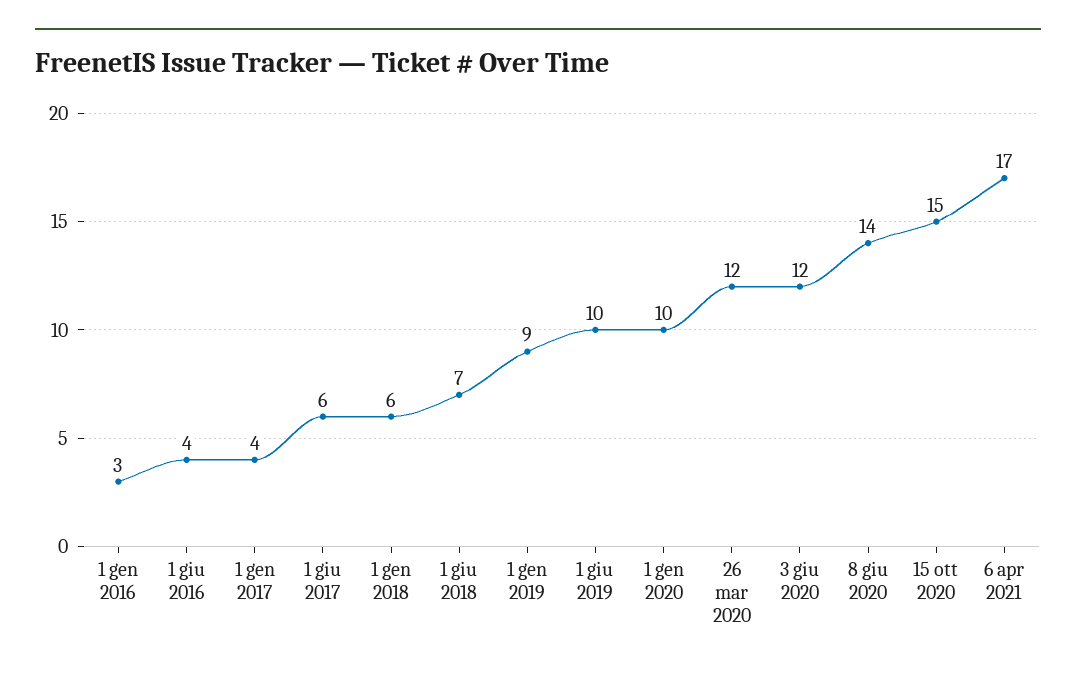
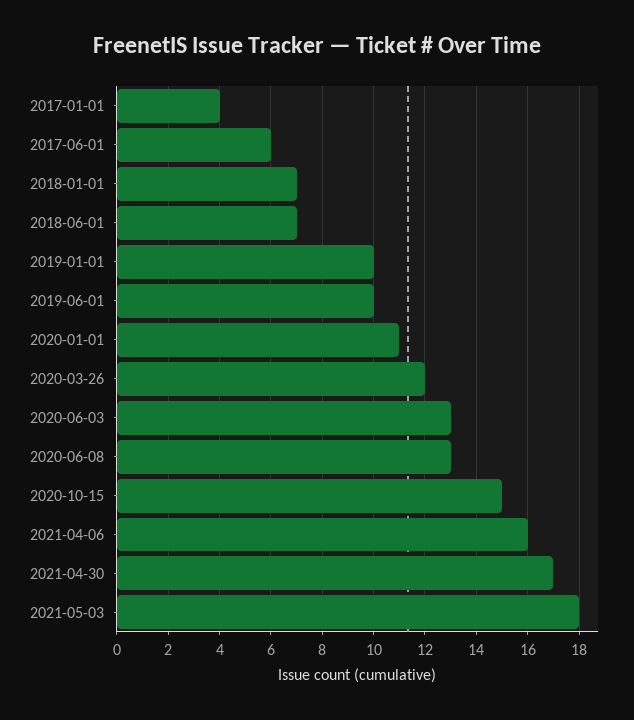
1 gen 2016: 3 -> none
1 giu 2016: 4 -> none
1 gen 2018: 6 -> 7
1 gen 2019: 9 -> 10
1 gen 2020: 10 -> 11
3 giu 2020: 12 -> 13
8 giu 2020: 14 -> 13
6 apr 2021: 17 -> 16
2021-04-30: none -> 17
2021-05-03: none -> 18

